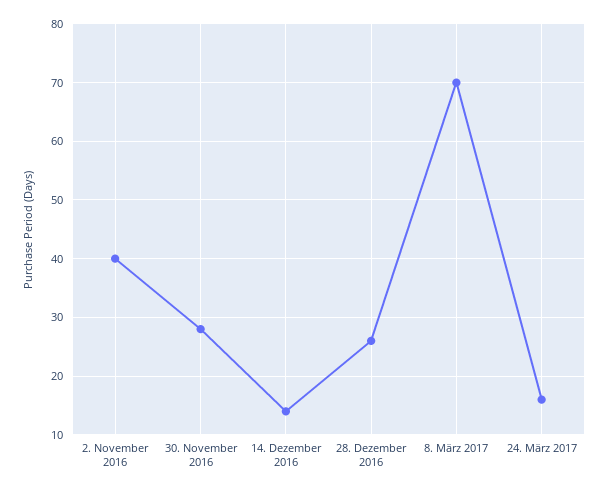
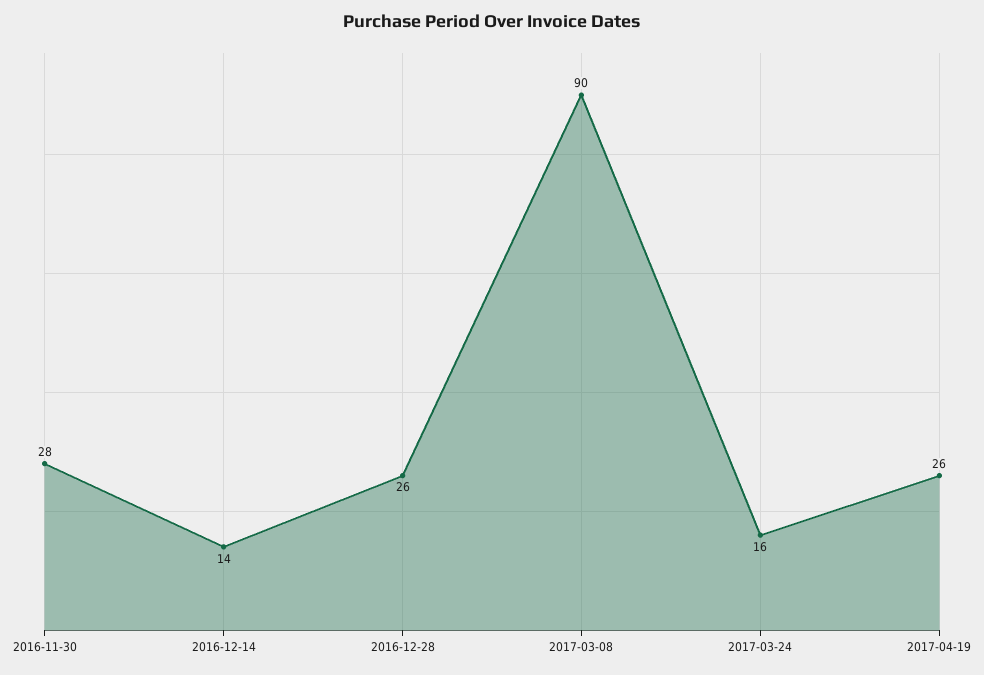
2. November 2016: 40 -> none
8. März 2017: 70 -> 90
2017-04-19: none -> 26

